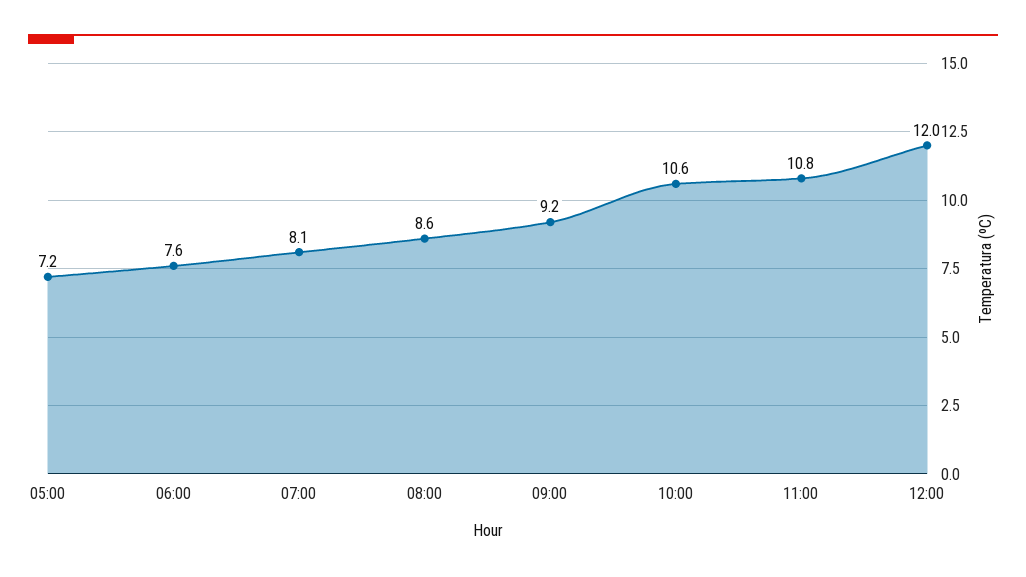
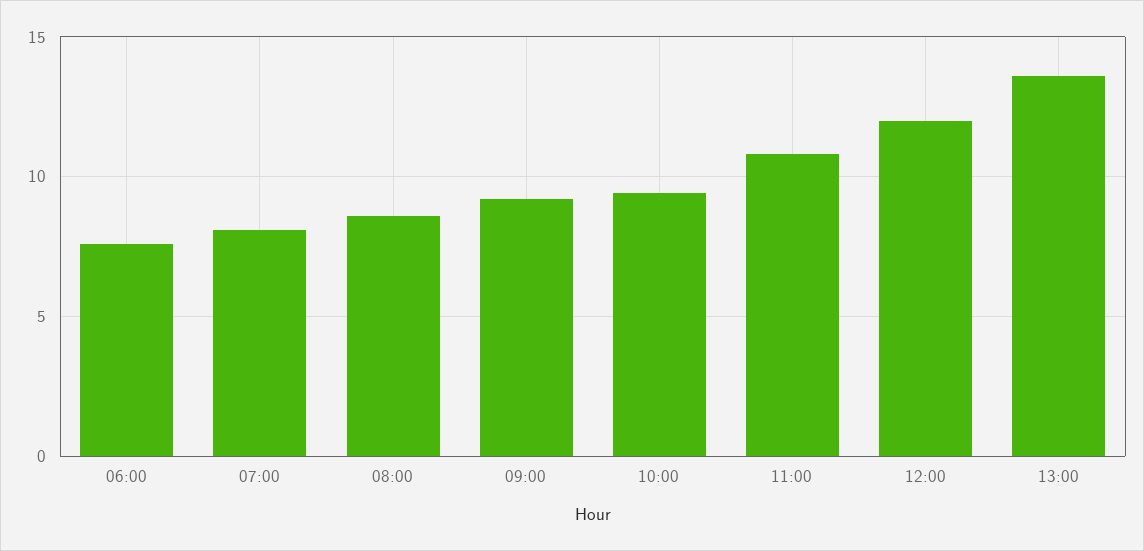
05:00: 7.2 -> none
10:00: 10.6 -> 9.5
13:00: none -> 13.5

